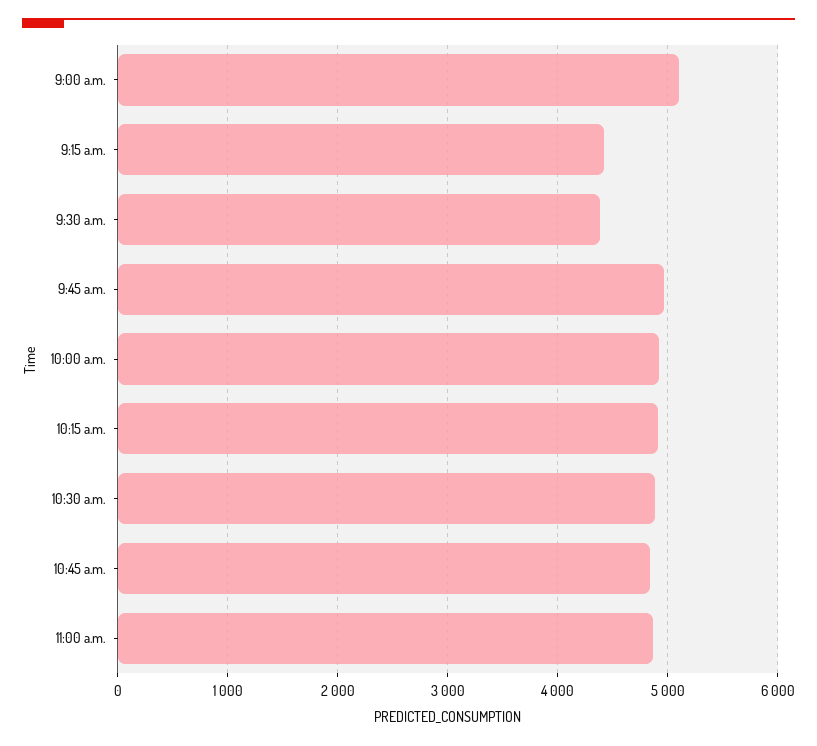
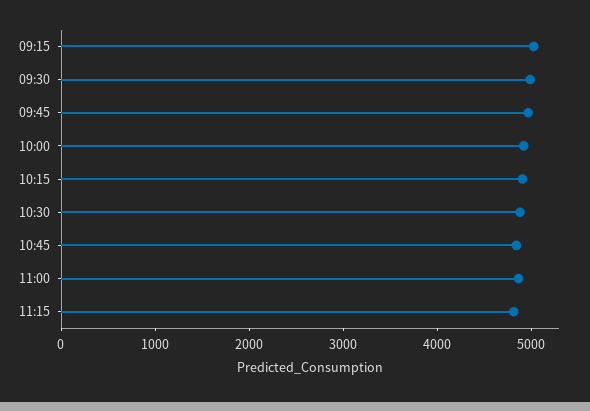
9:00 a.m.: 5100 -> none
9:15 a.m.: 4400 -> 5000
9:30 a.m.: 4400 -> 5000
11:15: none -> 4800

